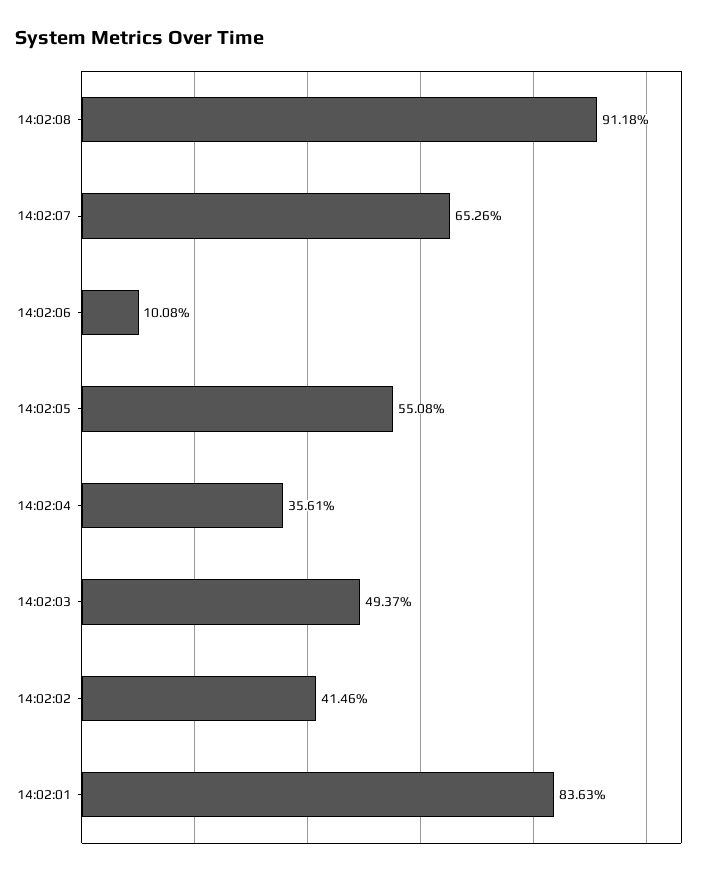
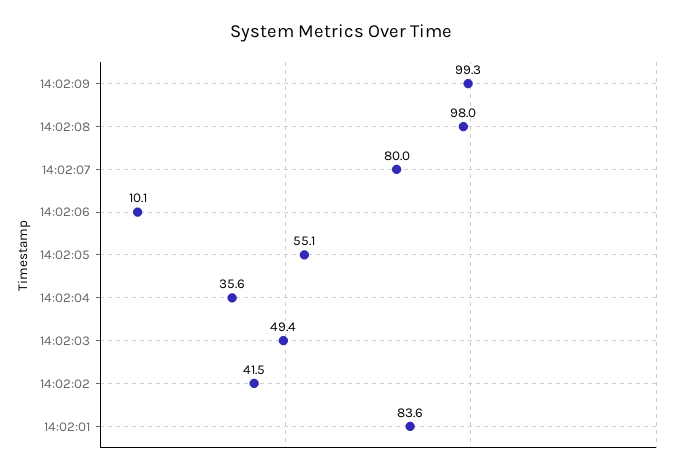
14:02:08: 91.18 -> 98
14:02:07: 65.26 -> 80
14:02:09: none -> 99.3

